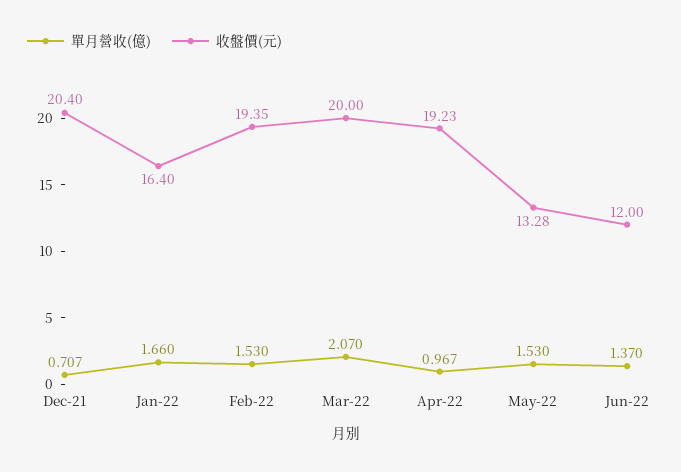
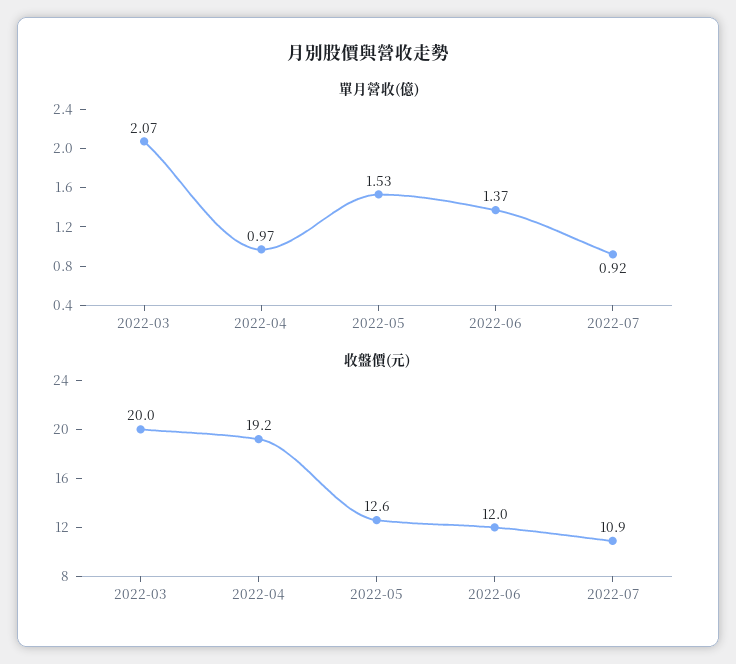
單月營收(億), Dec-21: 0.707 -> none
收盤價(元), Dec-21: 20.4 -> none
單月營收(億), Jan-22: 1.66 -> none
收盤價(元), Jan-22: 16.4 -> none
單月營收(億), Feb-22: 1.53 -> none
收盤價(元), Feb-22: 19.35 -> none
收盤價(元), May-22: 13.28 -> 12.6
單月營收(億), 2022-07: none -> 0.92
收盤價(元), 2022-07: none -> 10.9

